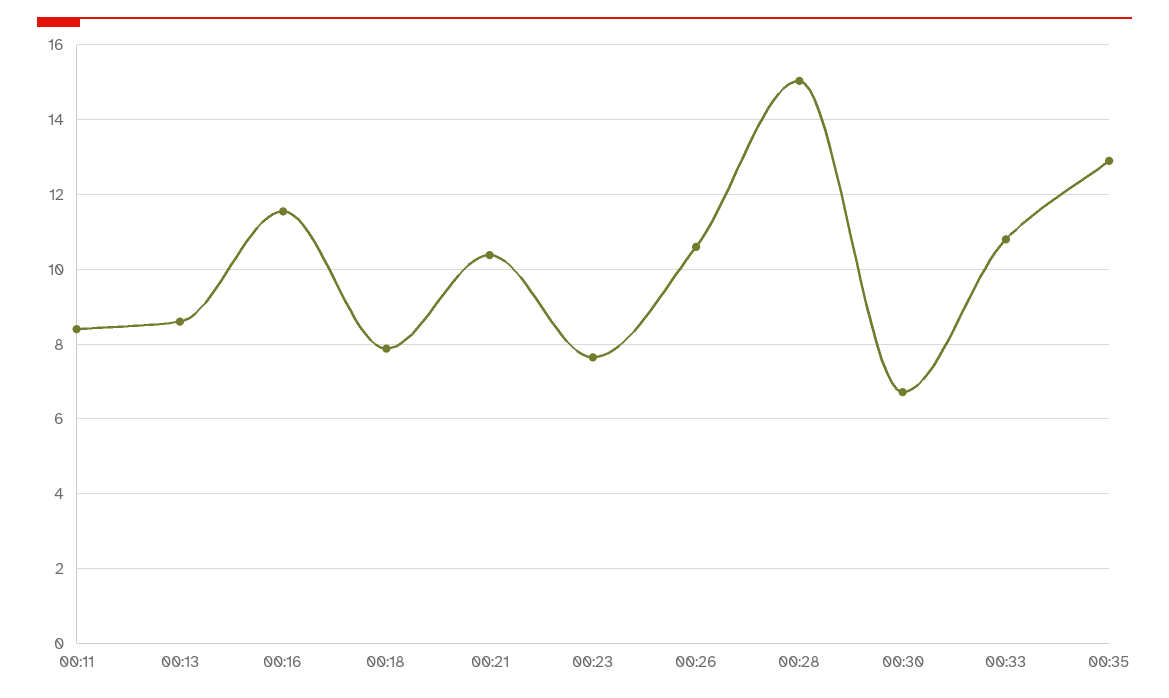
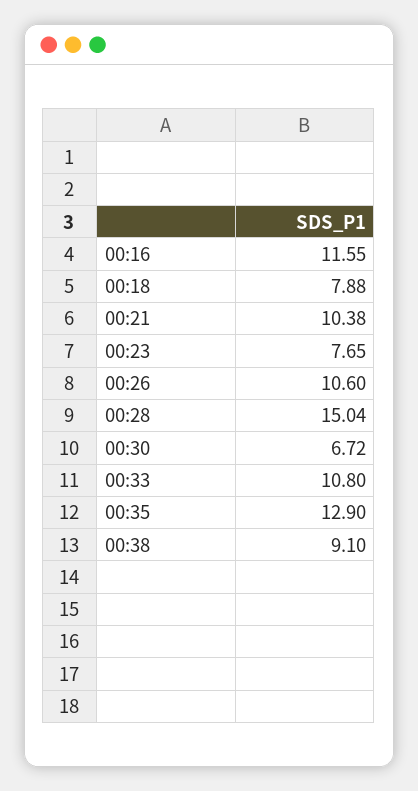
00:11: 8.4 -> none
00:13: 8.6 -> none
00:38: none -> 9.1

